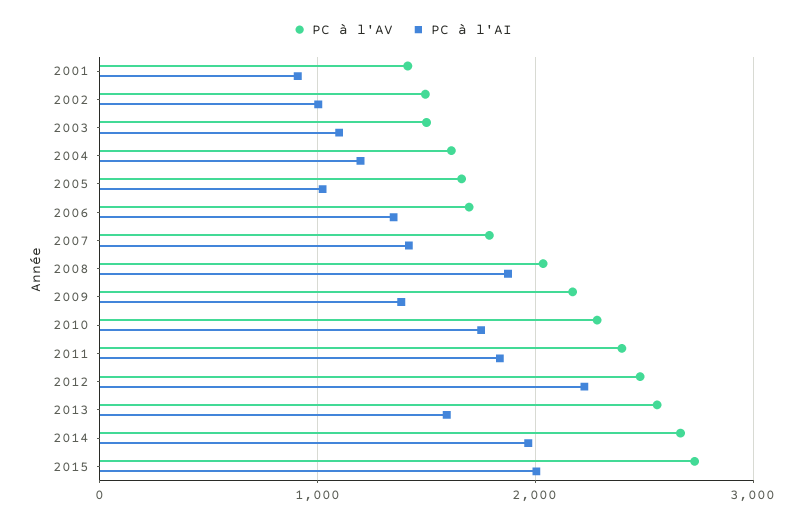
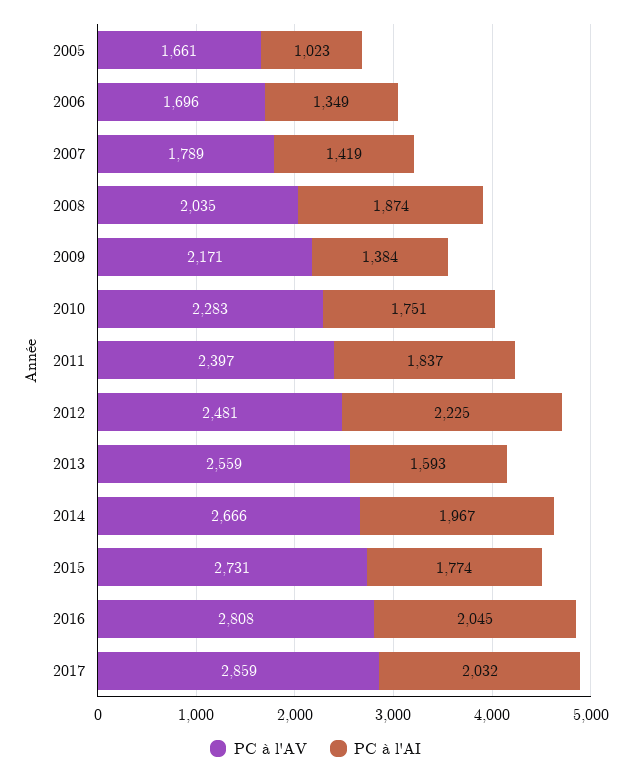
PC à l'AV, 2001: 1400 -> none
PC à l'AI, 2001: 900 -> none
PC à l'AV, 2002: 1500 -> none
PC à l'AI, 2002: 1000 -> none
PC à l'AV, 2003: 1500 -> none
PC à l'AI, 2003: 1100 -> none
PC à l'AV, 2004: 1600 -> none
PC à l'AI, 2004: 1200 -> none
PC à l'AI, 2015: 2000 -> 1774
PC à l'AV, 2016: none -> 2808
PC à l'AI, 2016: none -> 2045
PC à l'AV, 2017: none -> 2859
PC à l'AI, 2017: none -> 2032

